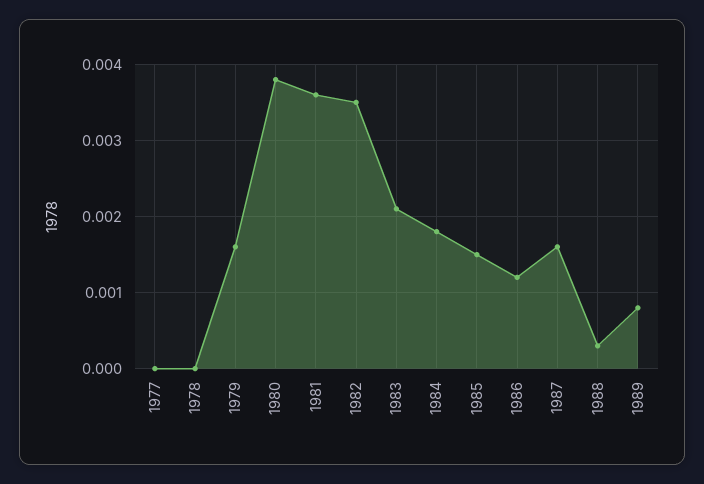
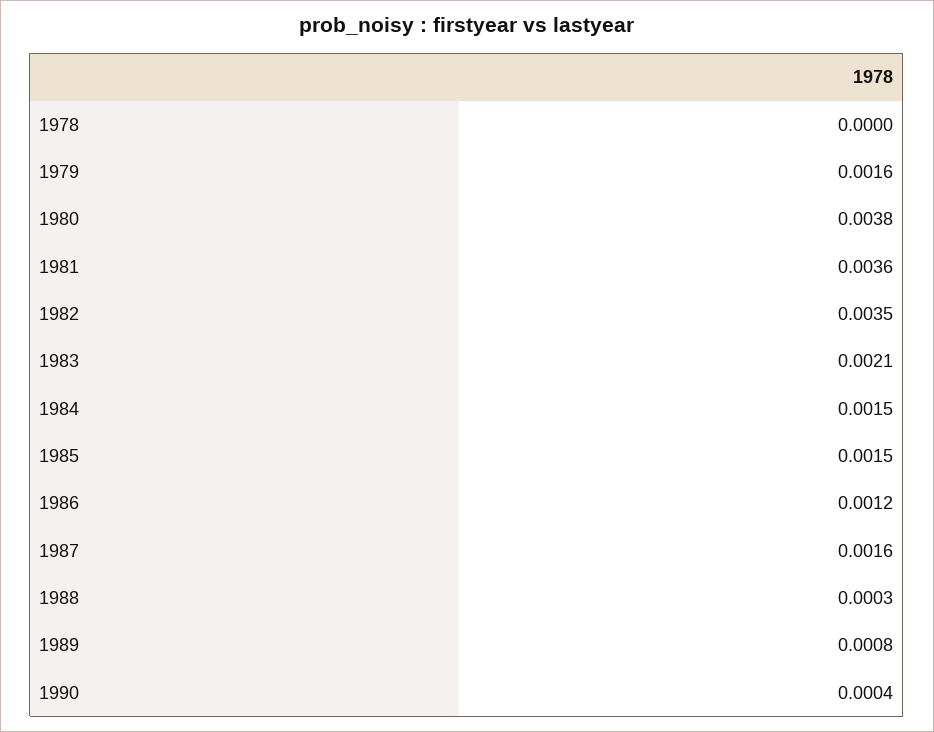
1977: 0 -> none
1984: 0.0018 -> 0.0015
1990: none -> 0.0004

